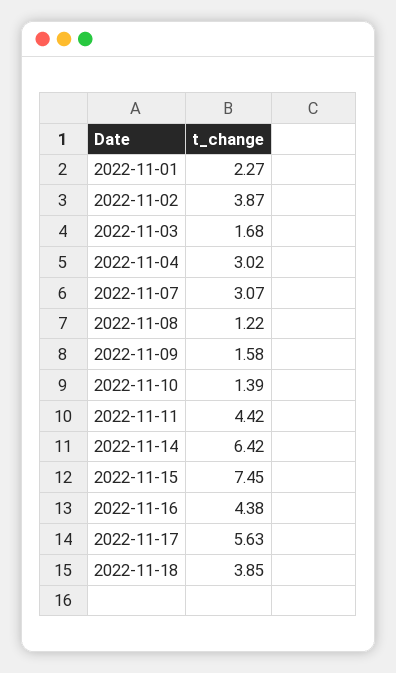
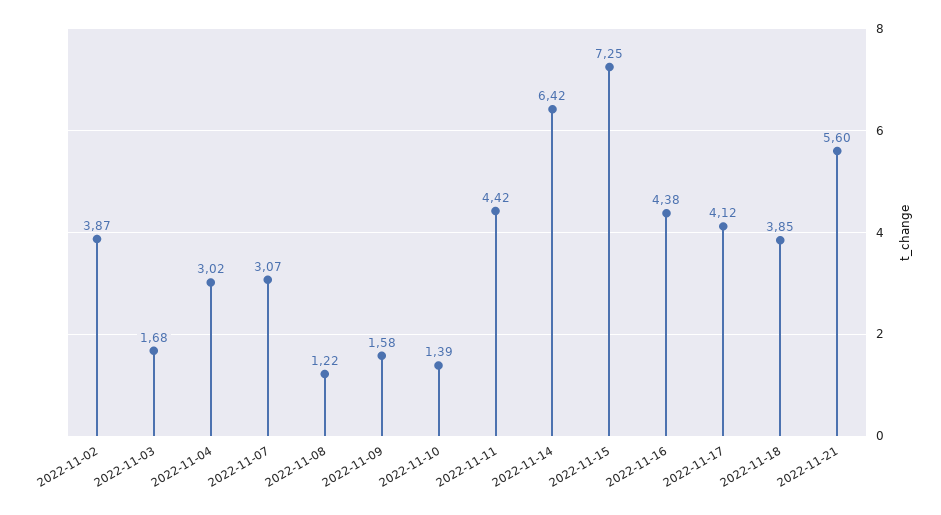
2022-11-01: 2.27 -> none
2022-11-15: 7.45 -> 7.25
2022-11-17: 5.63 -> 4.12
2022-11-21: none -> 5.6

